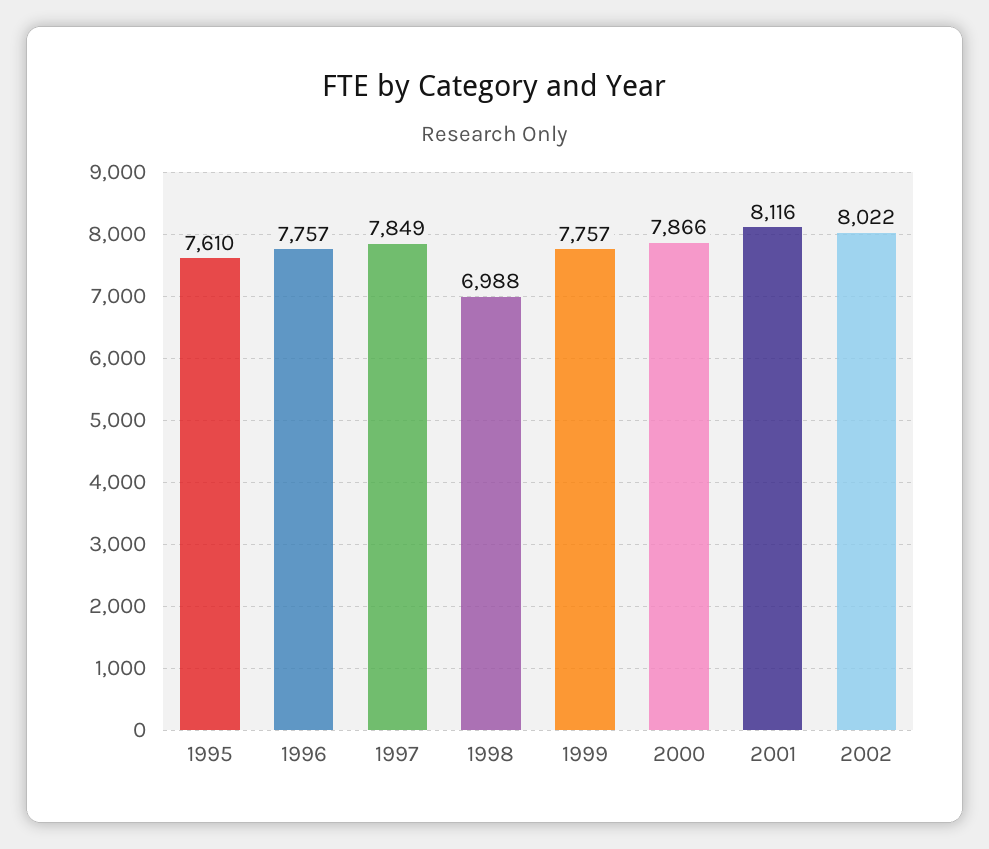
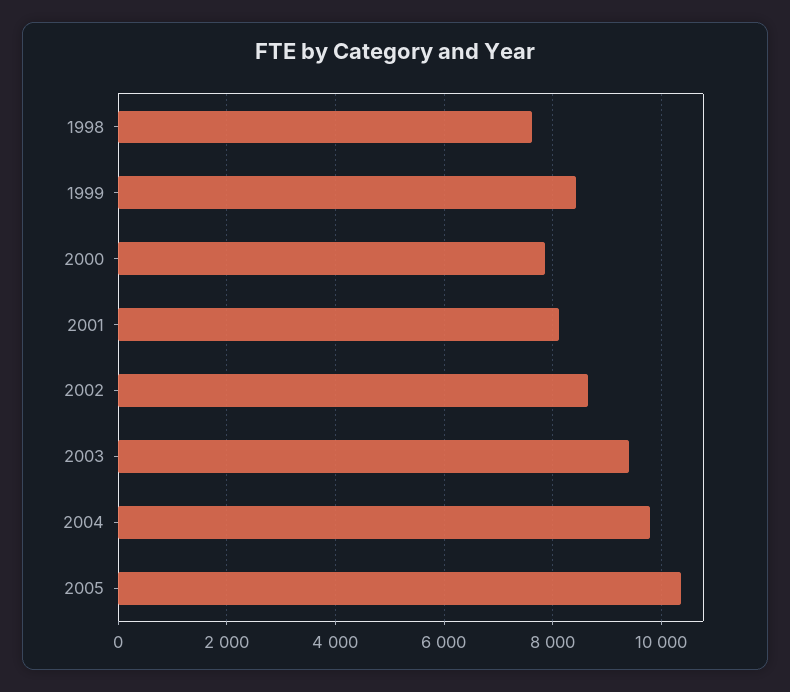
1995: 7610 -> none
1996: 7757 -> none
1997: 7849 -> none
1998: 6988 -> 7600
1999: 7757 -> 8400
2002: 8022 -> 8600
2003: none -> 9400
2004: none -> 9800
2005: none -> 10400

